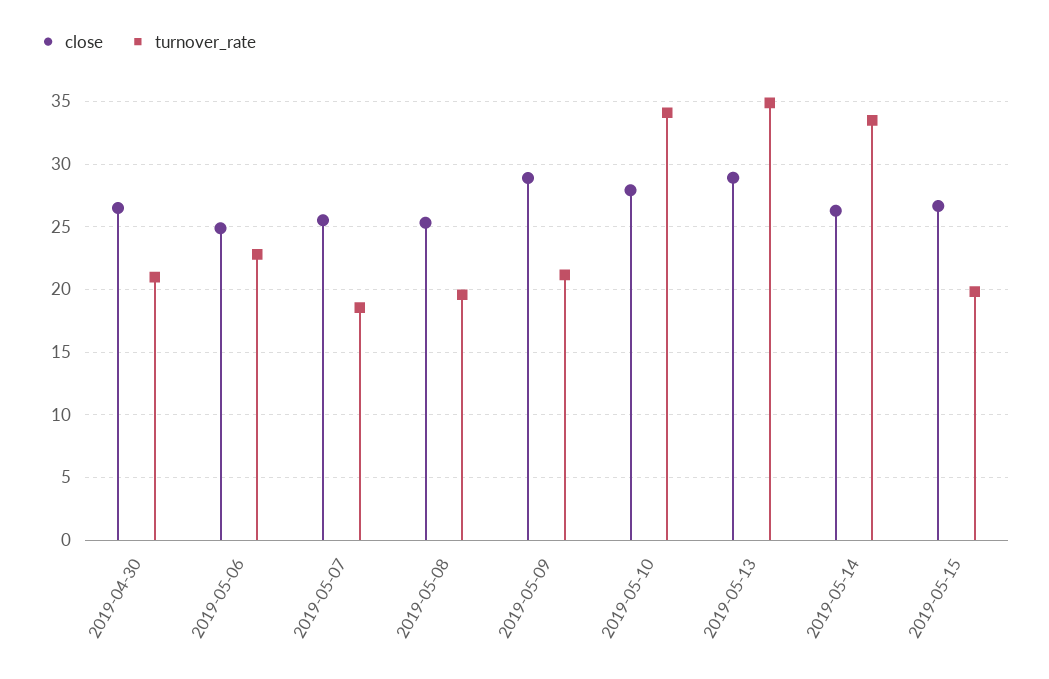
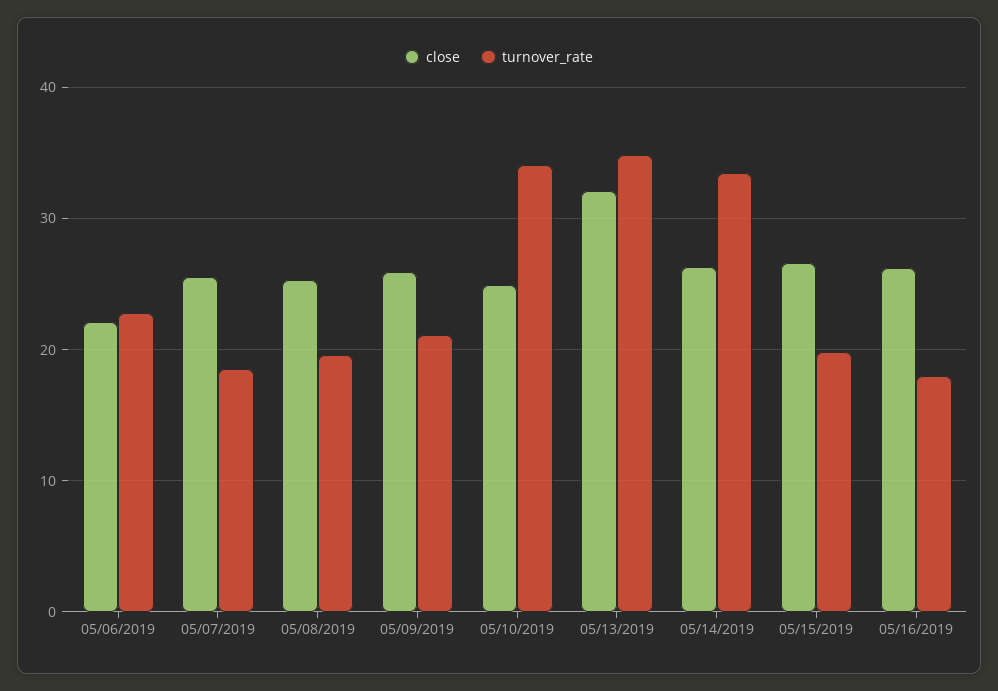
close, 2019-04-30: 26.5 -> none
turnover_rate, 2019-04-30: 21 -> none
close, 2019-05-06: 25 -> 22
close, 2019-05-09: 29 -> 26
close, 2019-05-10: 28 -> 25
close, 2019-05-13: 29 -> 32
close, 05/16/2019: none -> 26
turnover_rate, 05/16/2019: none -> 18

